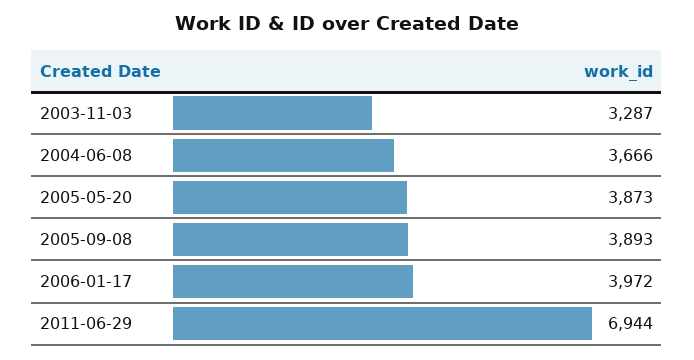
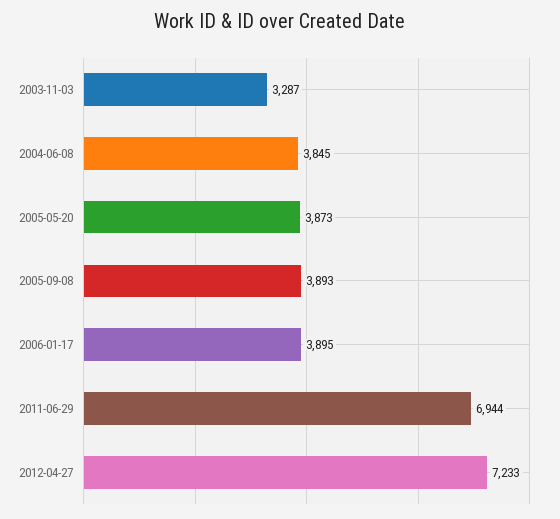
2004-06-08: 3666 -> 3845
2006-01-17: 3972 -> 3895
2012-04-27: none -> 7233

